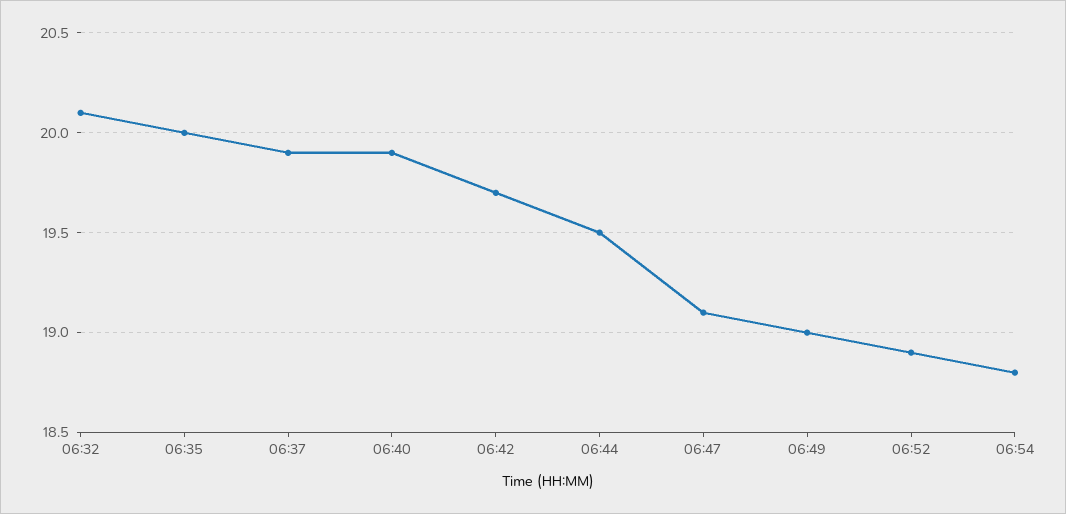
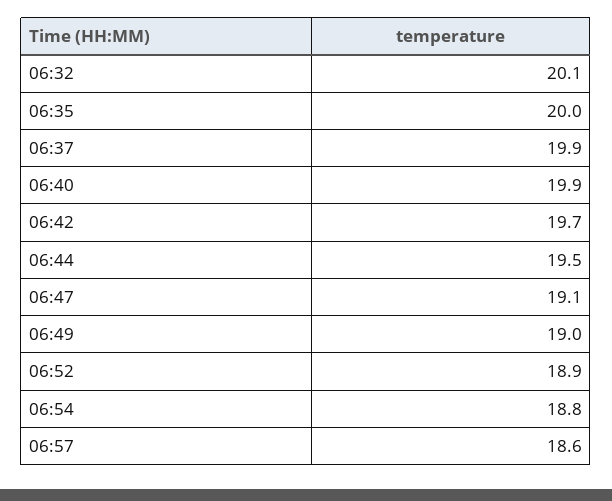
06:57: none -> 18.6

